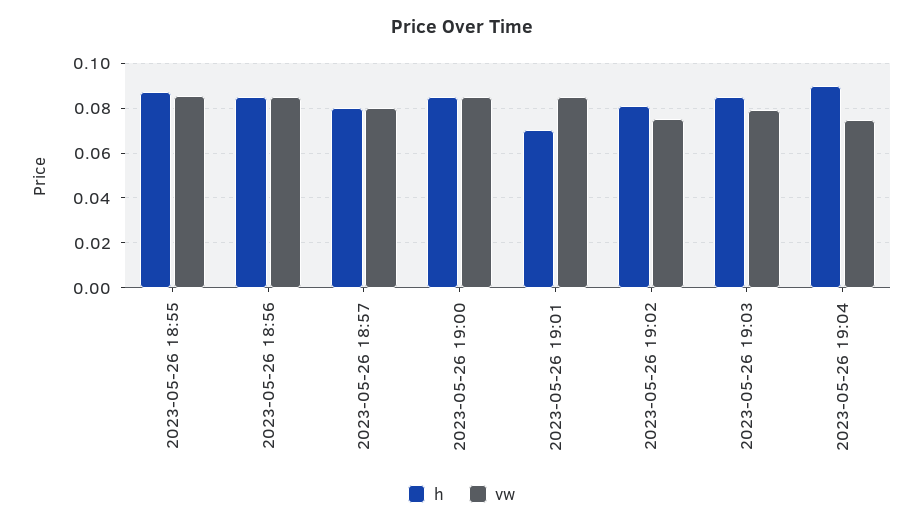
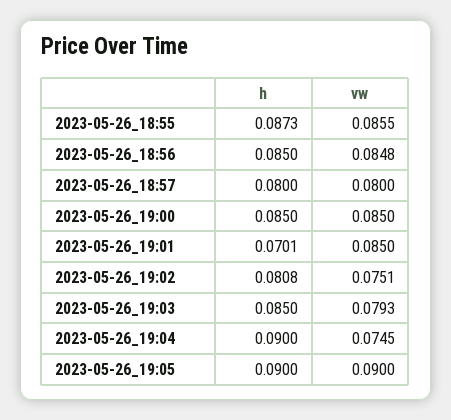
h, 2023-05-26_19:05: none -> 0.09
vw, 2023-05-26_19:05: none -> 0.09

